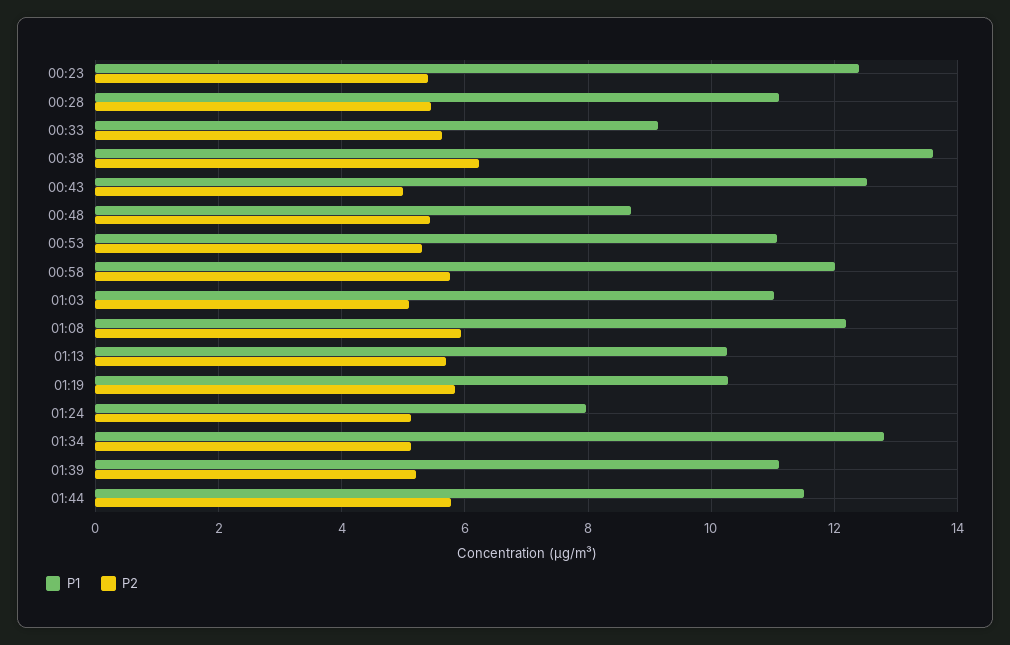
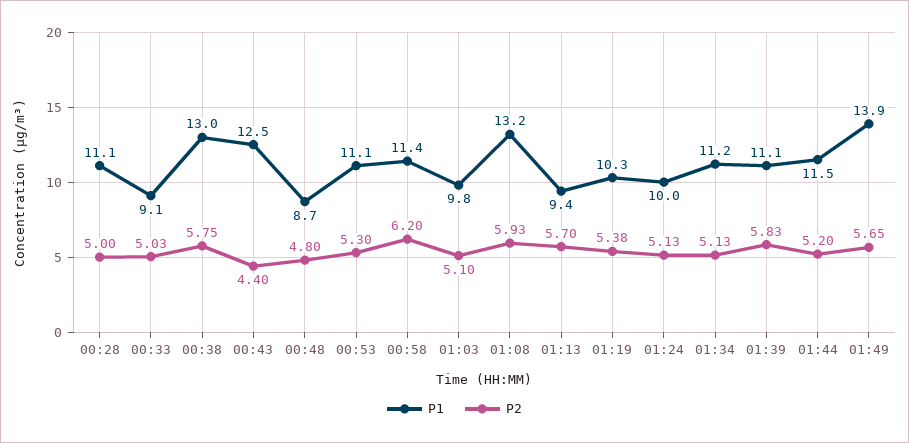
P1, 00:23: 12.4 -> none
P2, 00:23: 5.4 -> none
P2, 00:28: 5.4 -> 5
P2, 00:33: 5.6 -> 5.03
P1, 00:38: 13.6 -> 13
P2, 00:38: 6.2 -> 5.75
P2, 00:43: 5 -> 4.4
P2, 00:48: 5.4 -> 4.8
P1, 00:58: 12 -> 11.4
P2, 00:58: 5.8 -> 6.2
P1, 01:03: 11 -> 9.8
P1, 01:08: 12.2 -> 13.2
P1, 01:13: 10.2 -> 9.4
P2, 01:19: 5.8 -> 5.38
P1, 01:24: 8 -> 10
P1, 01:34: 12.8 -> 11.2
P2, 01:39: 5.2 -> 5.83
P2, 01:44: 5.8 -> 5.2
P1, 01:49: none -> 13.9
P2, 01:49: none -> 5.65

